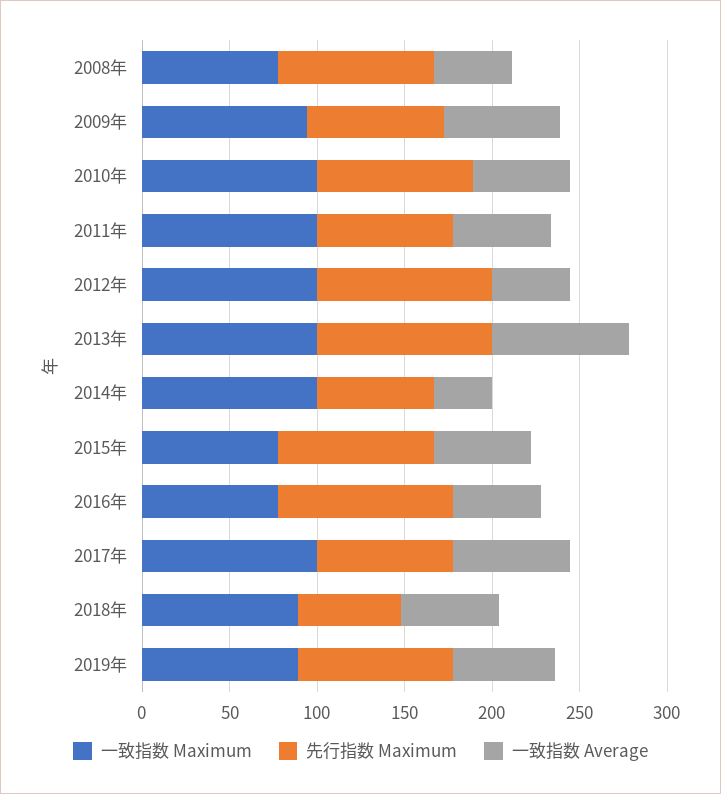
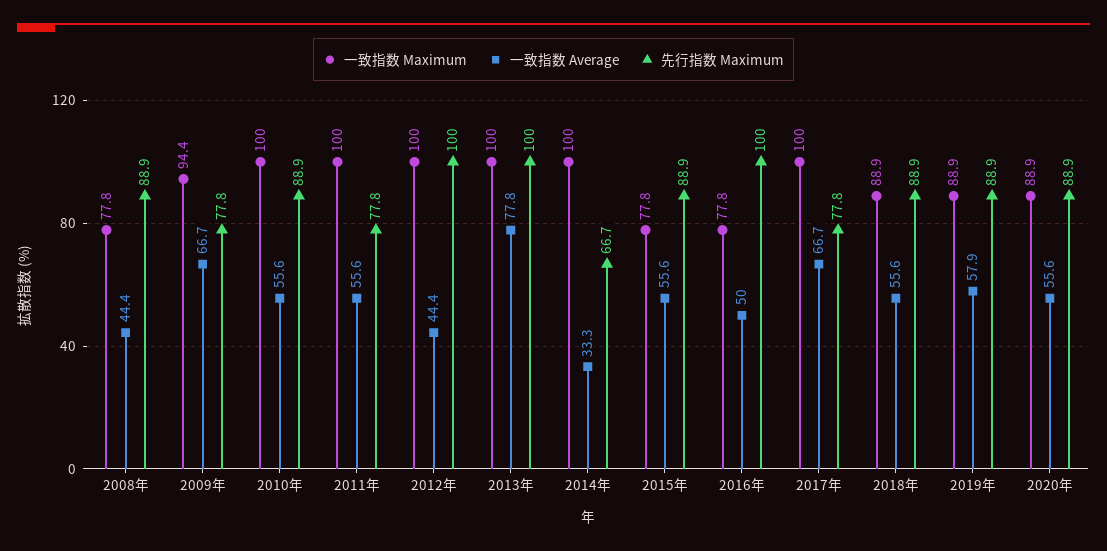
先行指数 Maximum, 2018年: 60 -> 88.9
一致指数 Maximum, 2020年: none -> 88.9
一致指数 Average, 2020年: none -> 55.6
先行指数 Maximum, 2020年: none -> 88.9

